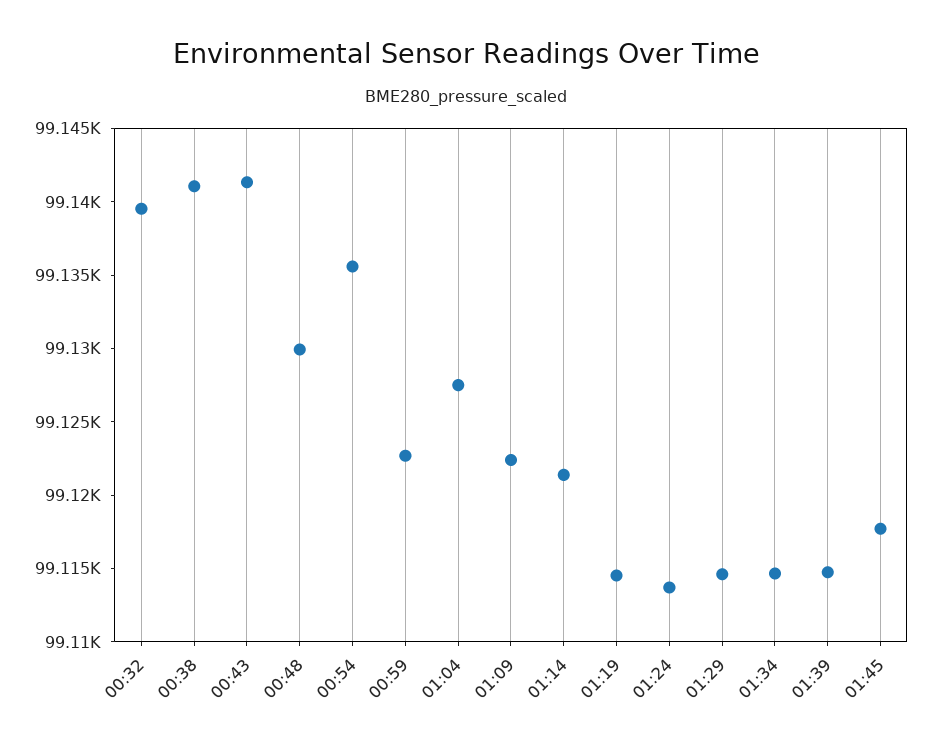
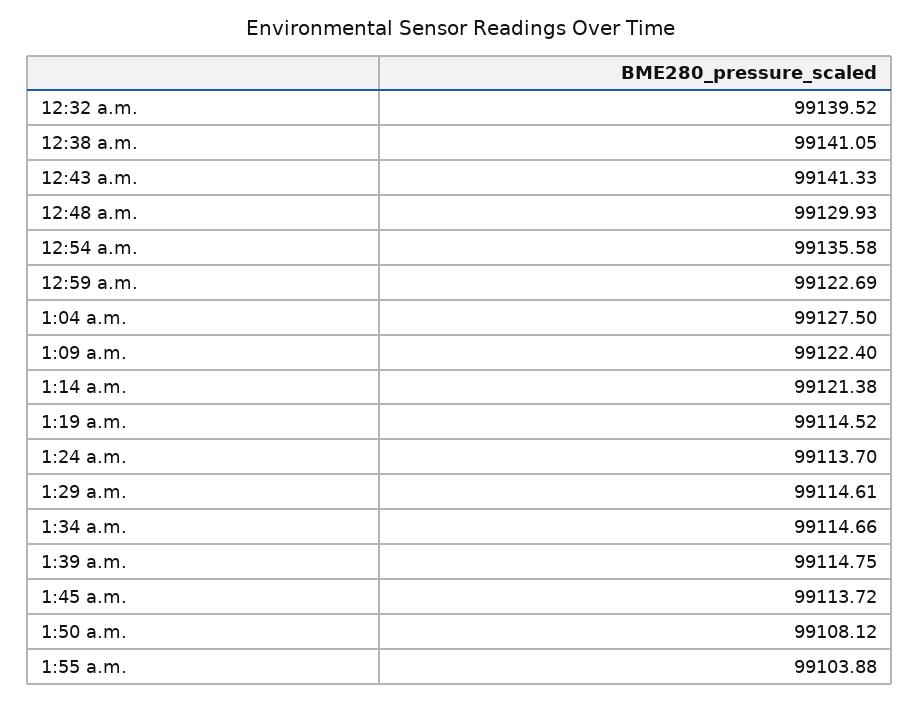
01:45: 99118 -> 99113.72
1:50 a.m.: none -> 99108.12
1:55 a.m.: none -> 99103.88

